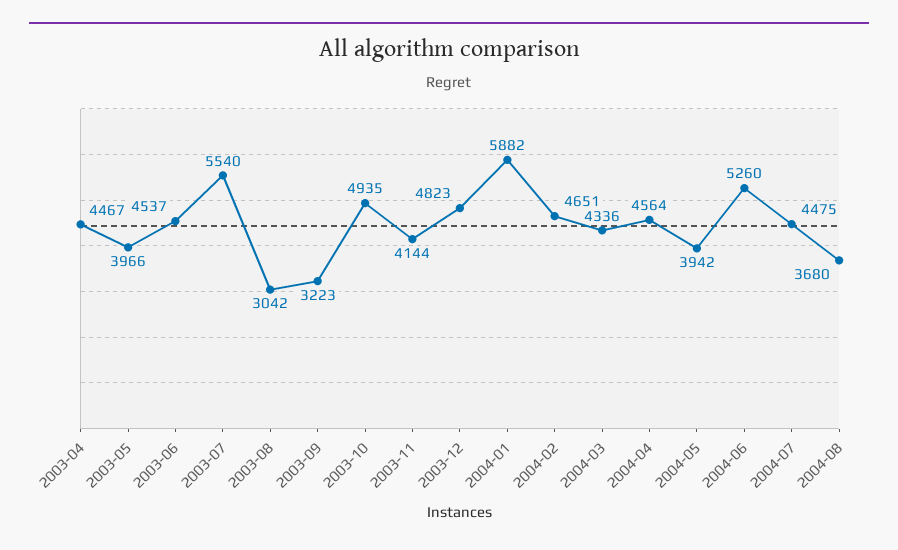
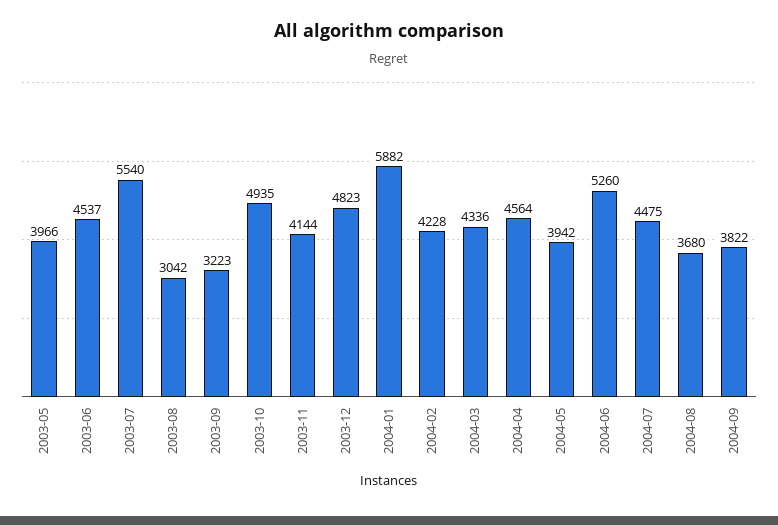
2003-04: 4467 -> none
2004-02: 4651 -> 4228
2004-09: none -> 3822

